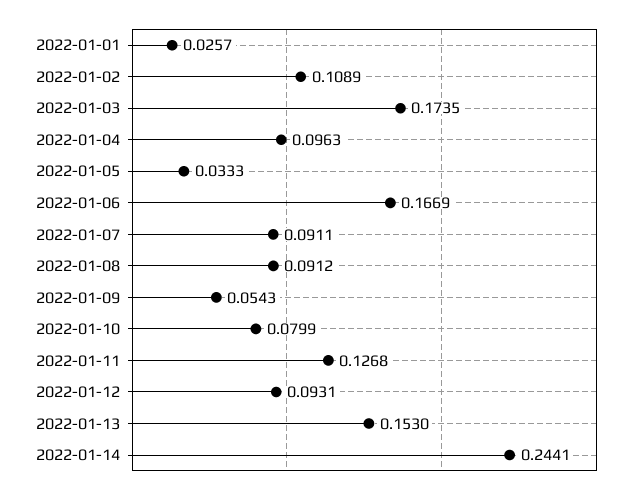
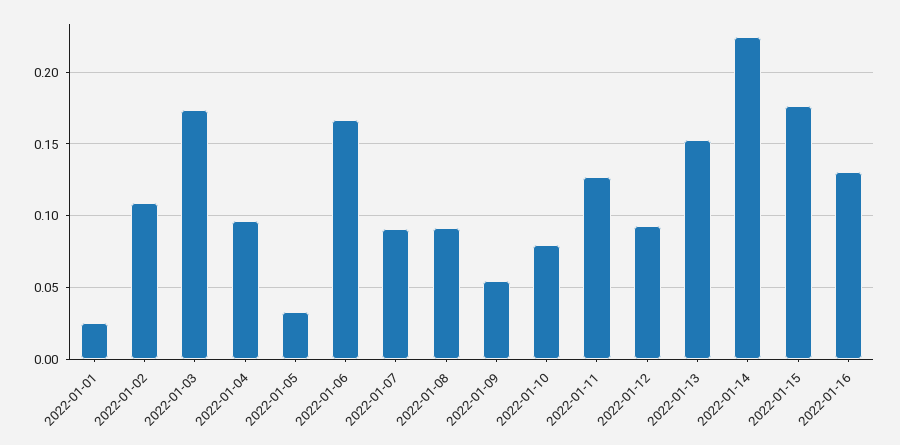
2022-01-14: 0.2441 -> 0.225
2022-01-15: none -> 0.175
2022-01-16: none -> 0.13

